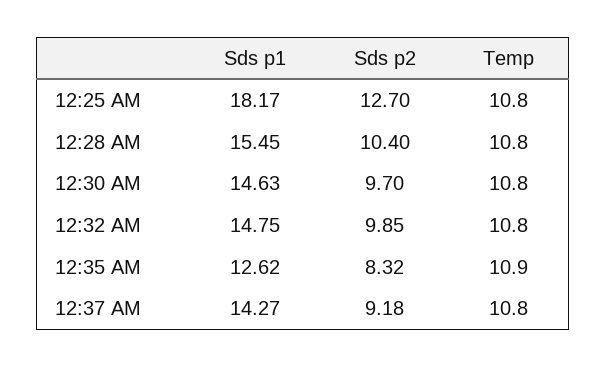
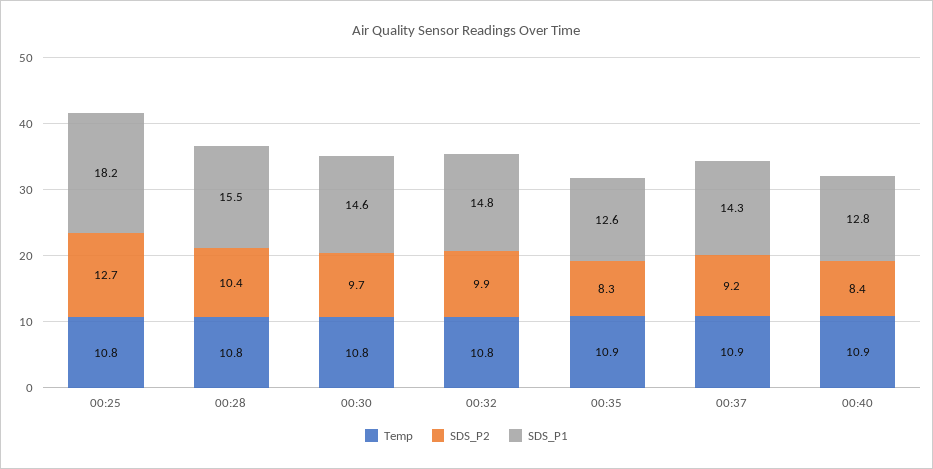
Temp, 12:37 AM: 10.8 -> 10.9
Temp, 00:40: none -> 10.9
Sds p2, 00:40: none -> 8.4
Sds p1, 00:40: none -> 12.8

